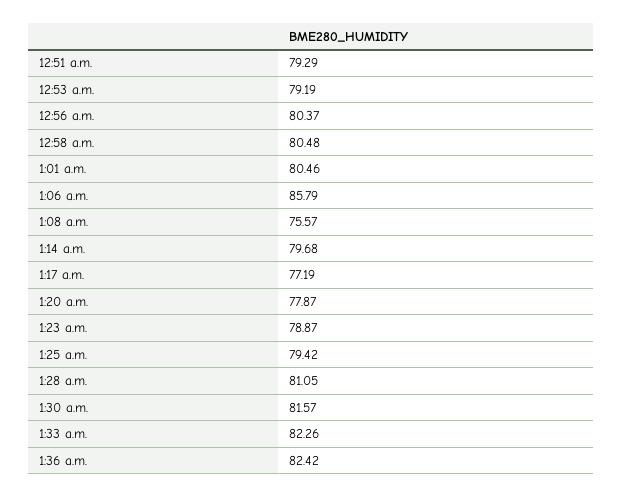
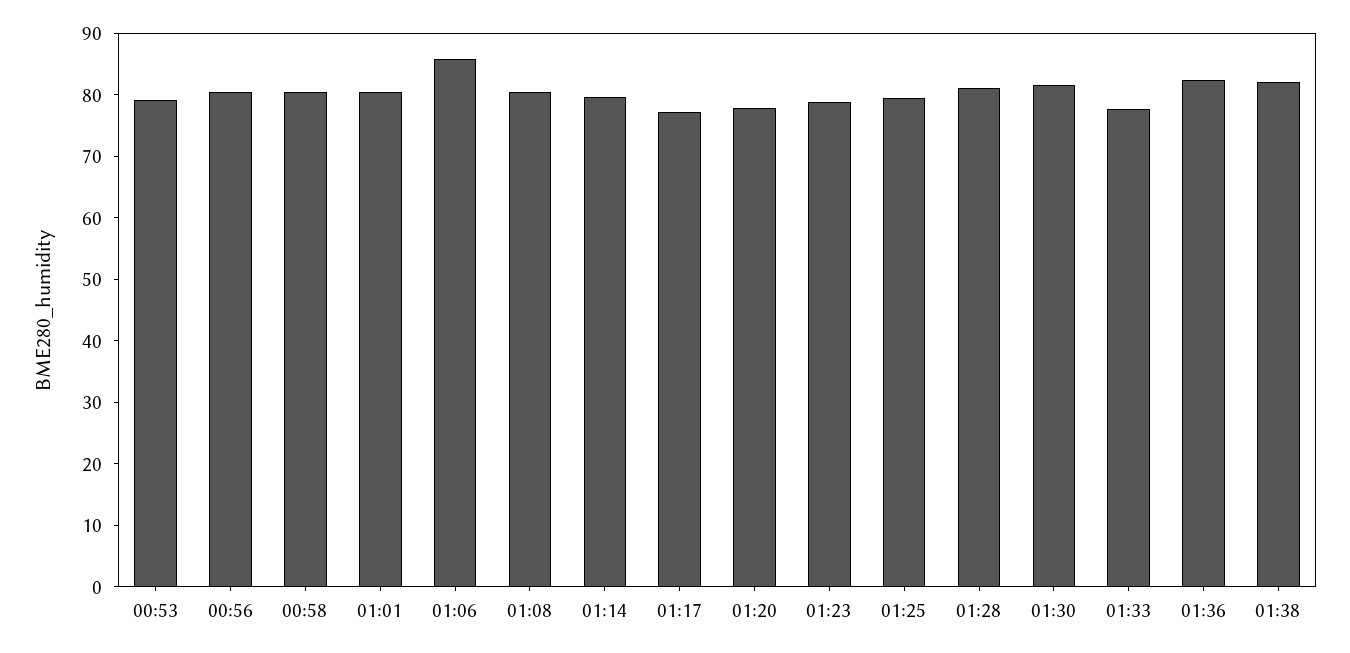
12:51 a.m.: 79.29 -> none
1:08 a.m.: 75.57 -> 80
1:33 a.m.: 82.26 -> 78
01:38: none -> 82

